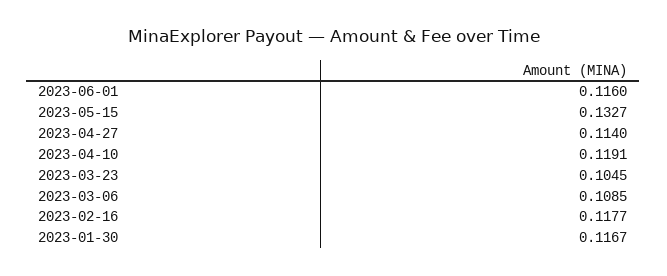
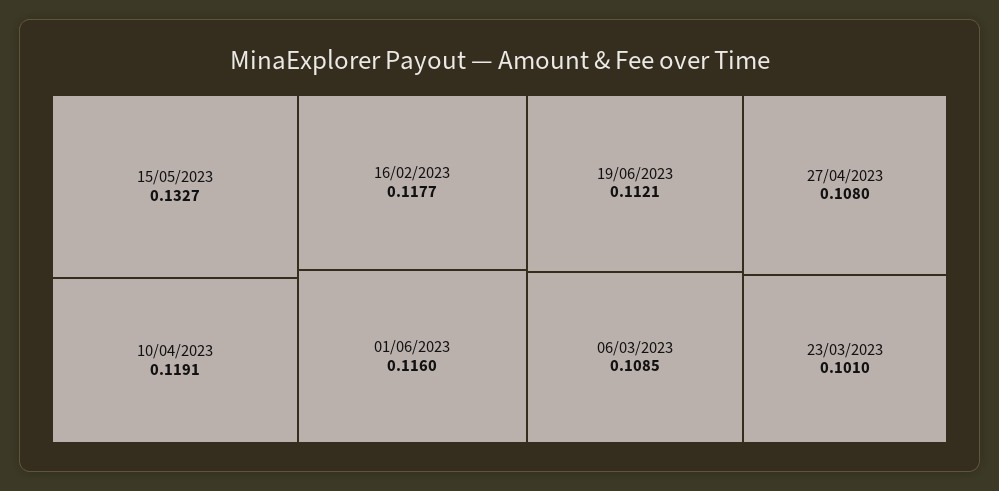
2023-04-27: 0.114 -> 0.108
2023-03-23: 0.1045 -> 0.101
2023-01-30: 0.1167 -> none
19/06/2023: none -> 0.1121

